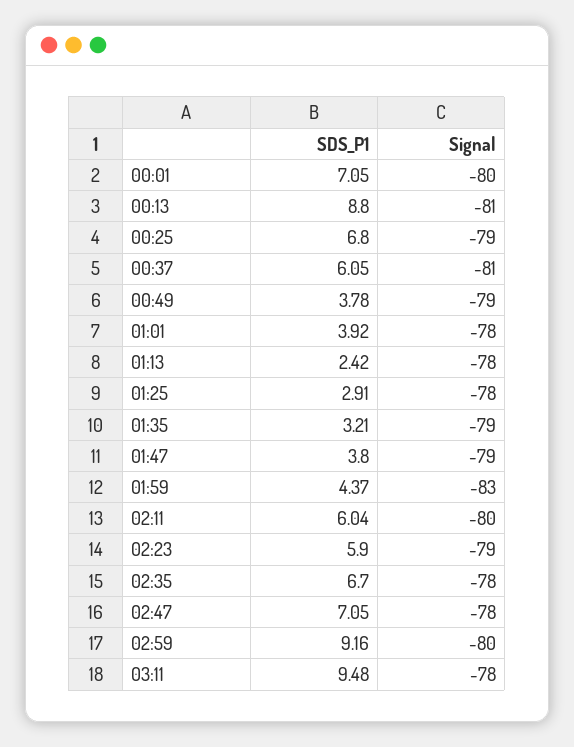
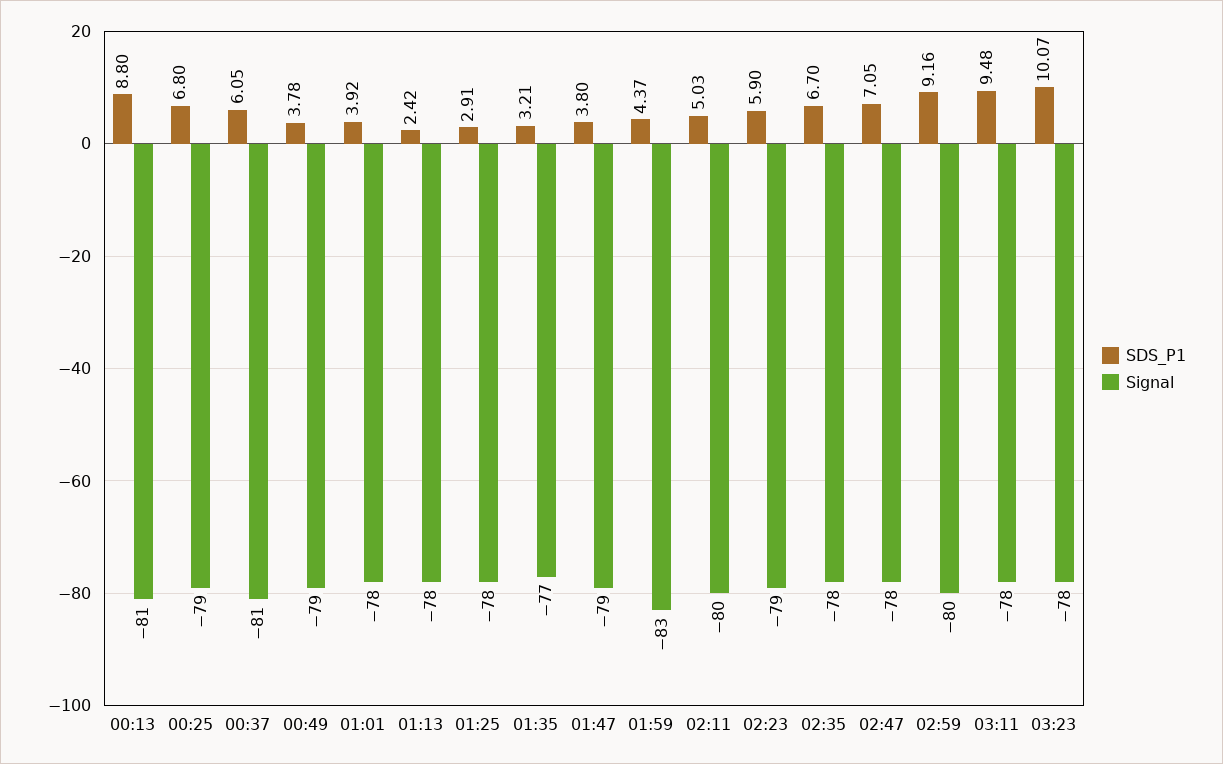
SDS_P1, 00:01: 7.05 -> none
Signal, 00:01: -80 -> none
Signal, 01:35: -79 -> -77
SDS_P1, 02:11: 6.04 -> 5.03
SDS_P1, 03:23: none -> 10.07
Signal, 03:23: none -> -78

